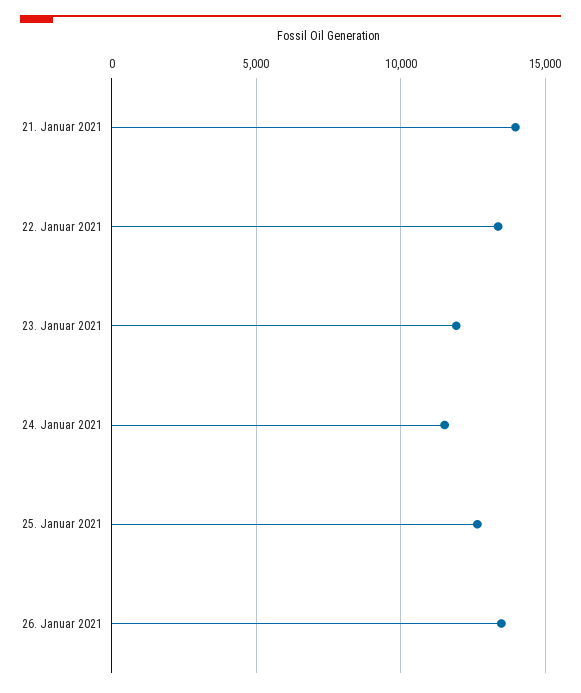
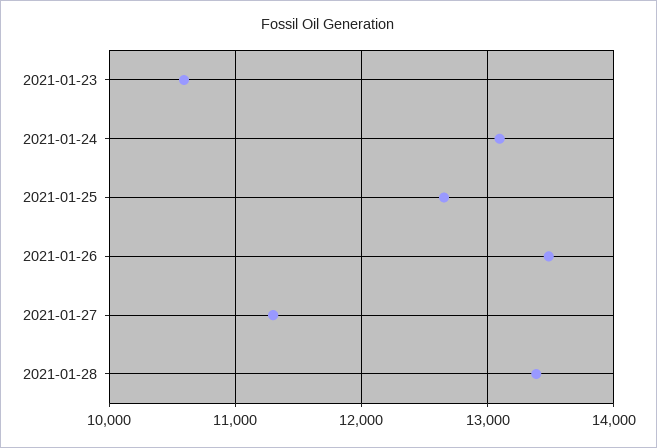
21. Januar 2021: 14000 -> none
22. Januar 2021: 13500 -> none
23. Januar 2021: 12000 -> 10600
24. Januar 2021: 11500 -> 13100
2021-01-27: none -> 11300
2021-01-28: none -> 13400

